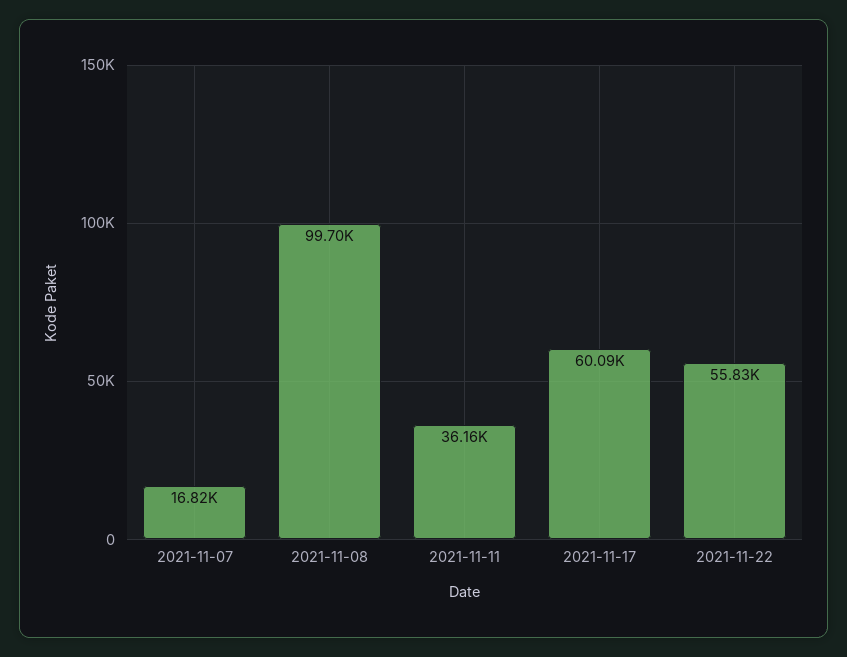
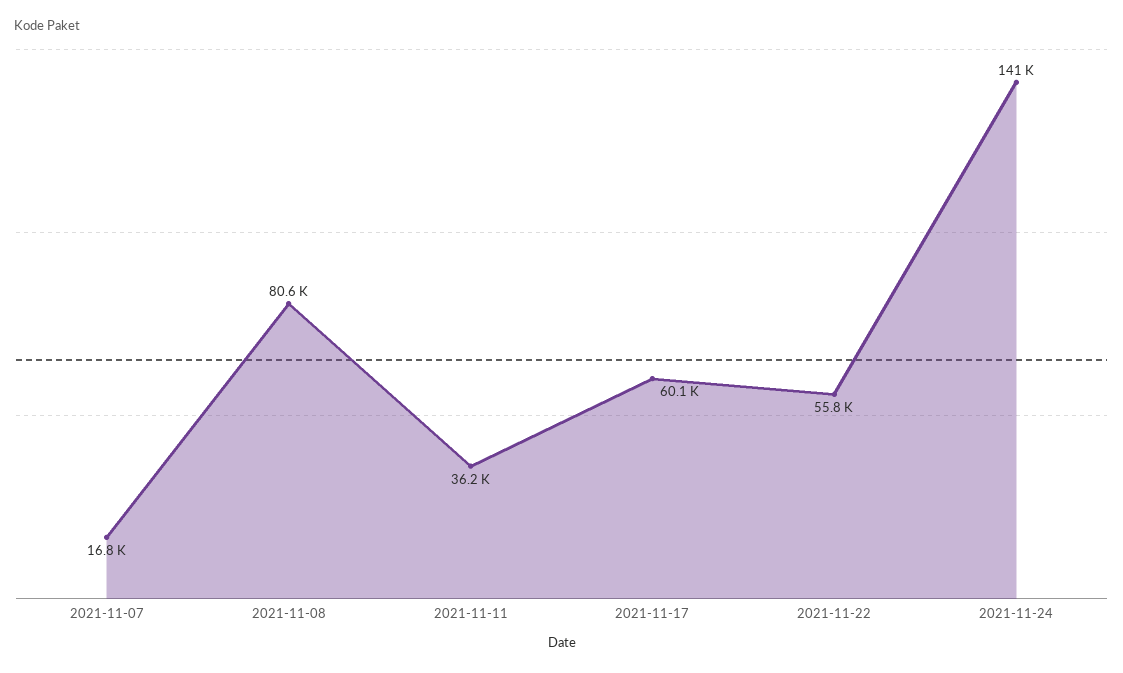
2021-11-08: 99700 -> 80600
2021-11-24: none -> 141000

